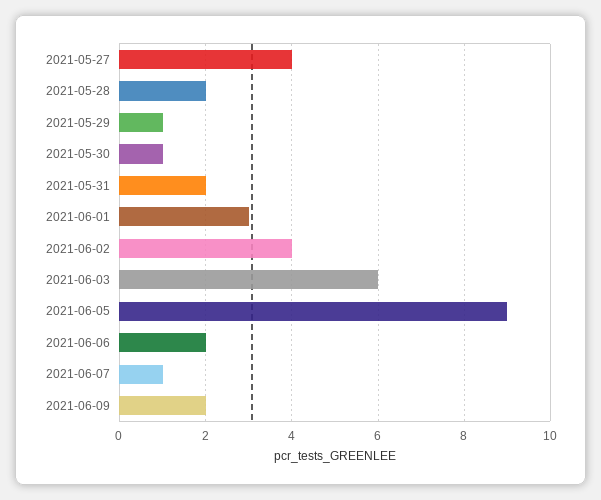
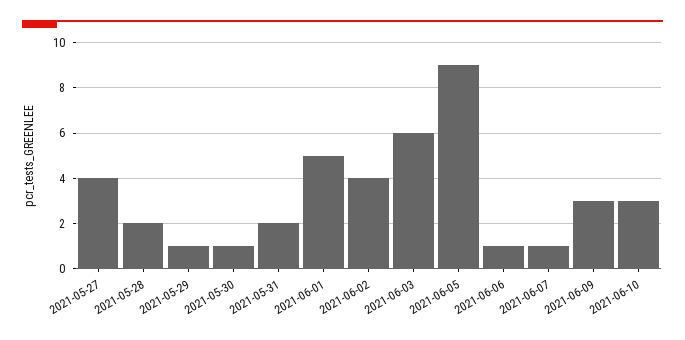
2021-06-01: 3 -> 5
2021-06-06: 2 -> 1
2021-06-09: 2 -> 3
2021-06-10: none -> 3

